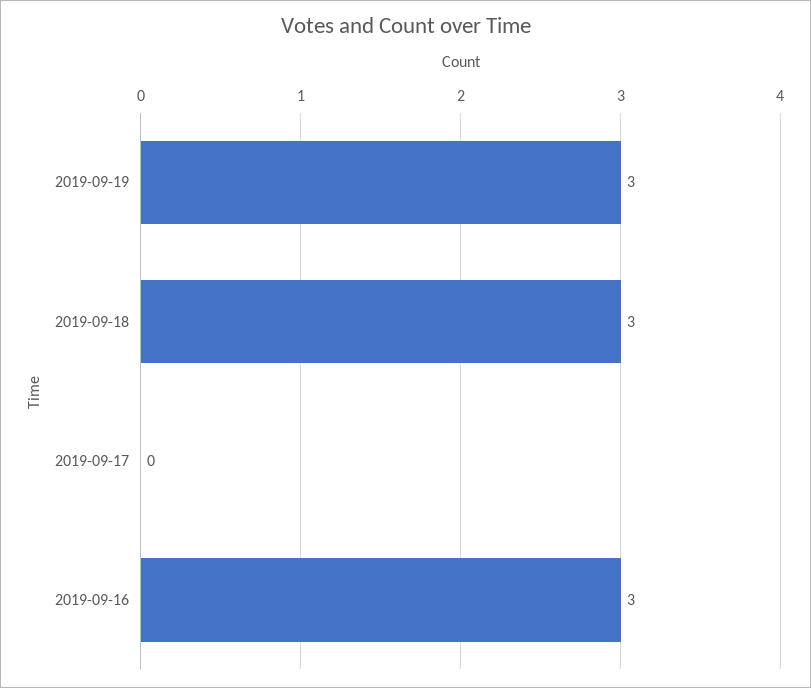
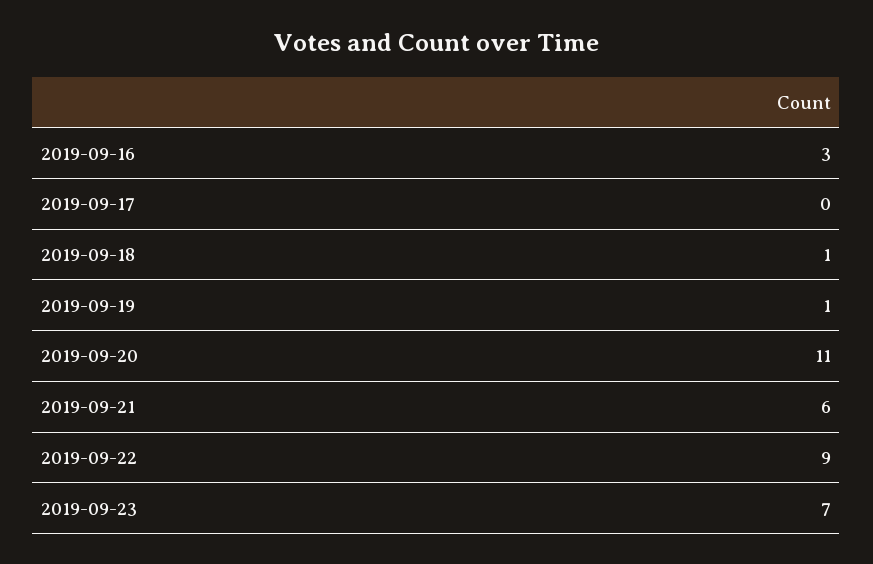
2019-09-19: 3 -> 1
2019-09-18: 3 -> 1
2019-09-20: none -> 11
2019-09-21: none -> 6
2019-09-22: none -> 9
2019-09-23: none -> 7

